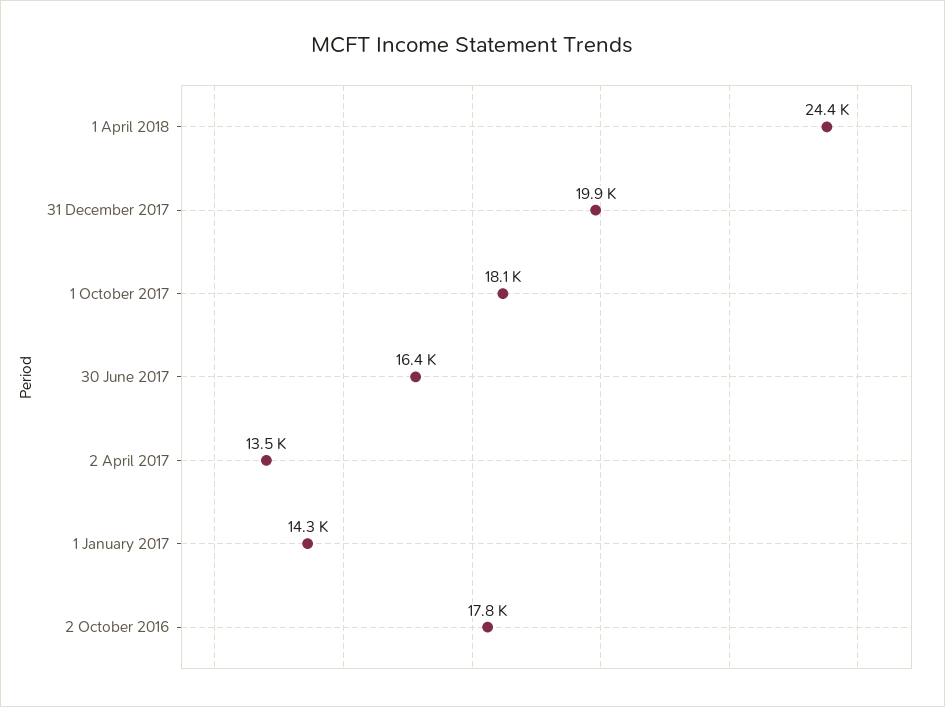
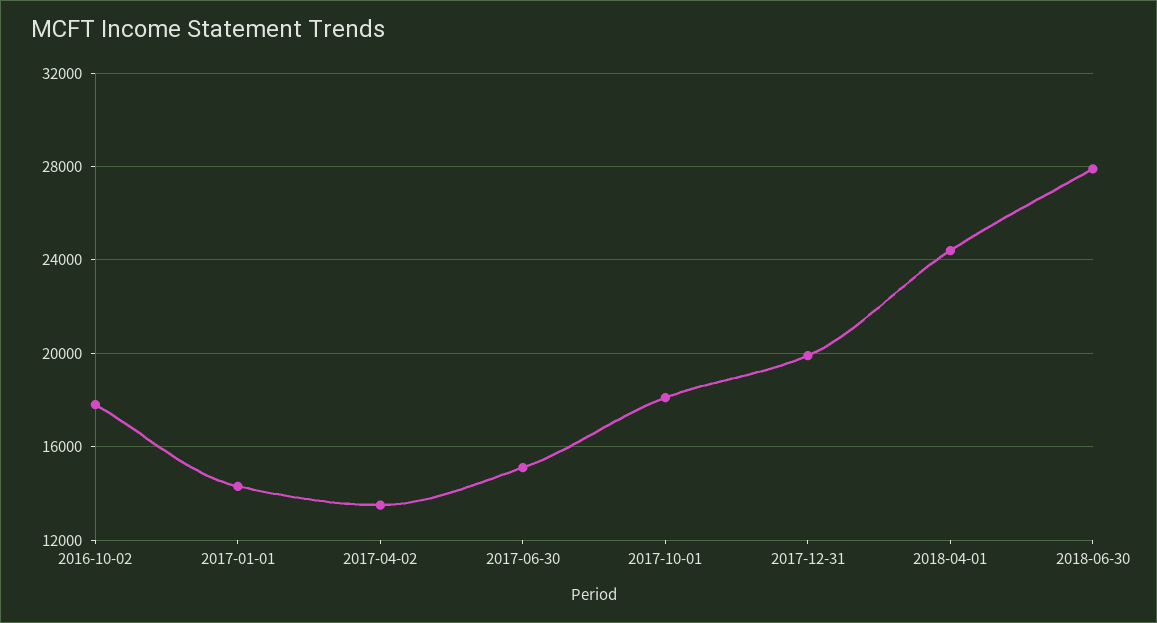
30 June 2017: 16400 -> 15000
2018-06-30: none -> 28000

